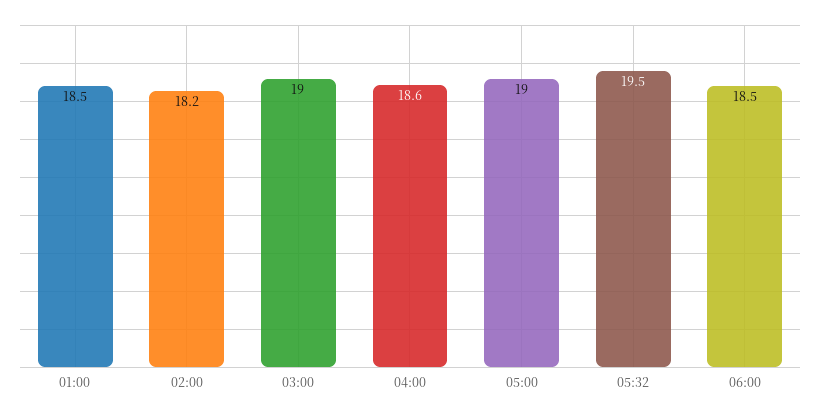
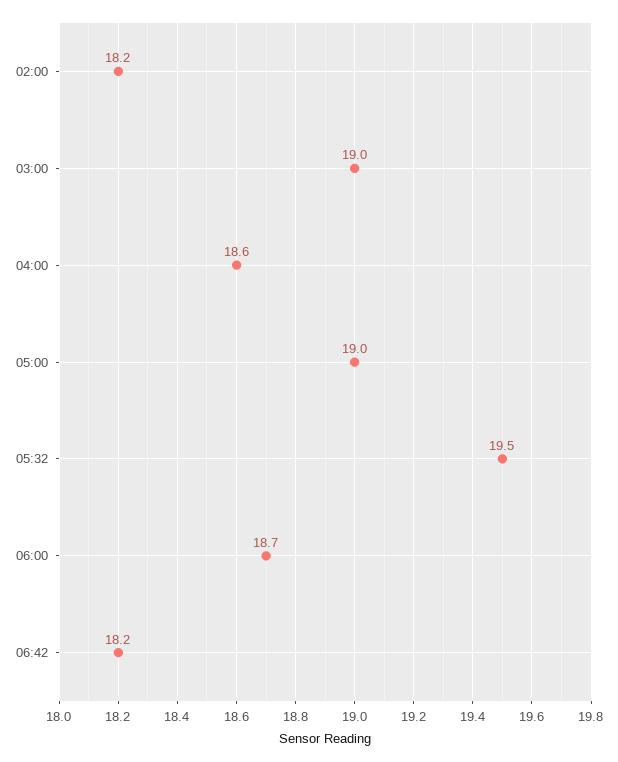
01:00: 18.5 -> none
06:00: 18.5 -> 18.7
06:42: none -> 18.2

